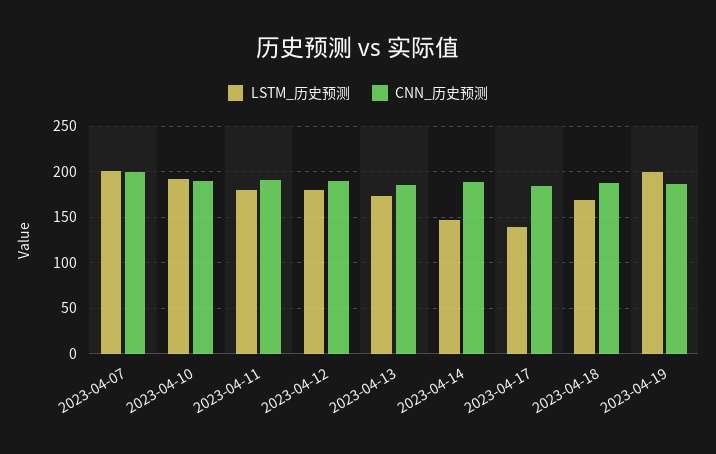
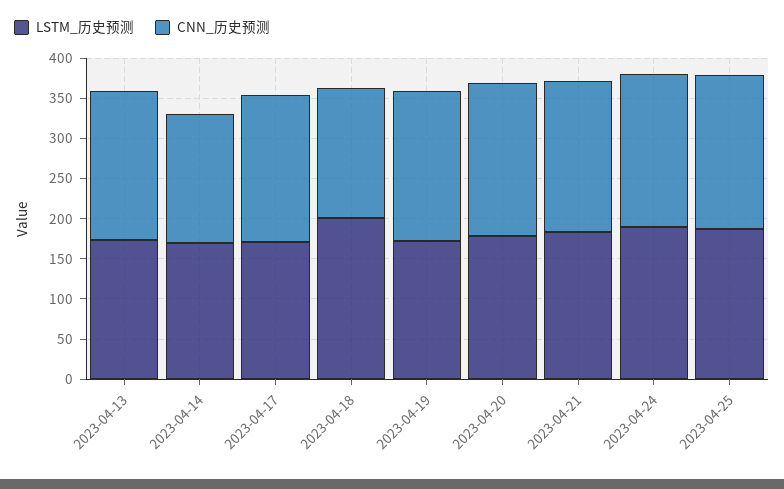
LSTM_历史预测, 2023-04-07: 200 -> none
CNN_历史预测, 2023-04-07: 200 -> none
LSTM_历史预测, 2023-04-10: 190 -> none
CNN_历史预测, 2023-04-10: 190 -> none
LSTM_历史预测, 2023-04-11: 180 -> none
CNN_历史预测, 2023-04-11: 190 -> none
LSTM_历史预测, 2023-04-12: 180 -> none
CNN_历史预测, 2023-04-12: 190 -> none
LSTM_历史预测, 2023-04-14: 150 -> 170
CNN_历史预测, 2023-04-14: 190 -> 160
LSTM_历史预测, 2023-04-17: 140 -> 170
LSTM_历史预测, 2023-04-18: 170 -> 200
CNN_历史预测, 2023-04-18: 190 -> 160
LSTM_历史预测, 2023-04-19: 200 -> 170
LSTM_历史预测, 2023-04-20: none -> 180
CNN_历史预测, 2023-04-20: none -> 190
LSTM_历史预测, 2023-04-21: none -> 180
CNN_历史预测, 2023-04-21: none -> 190
LSTM_历史预测, 2023-04-24: none -> 190
CNN_历史预测, 2023-04-24: none -> 190
LSTM_历史预测, 2023-04-25: none -> 190
CNN_历史预测, 2023-04-25: none -> 190

